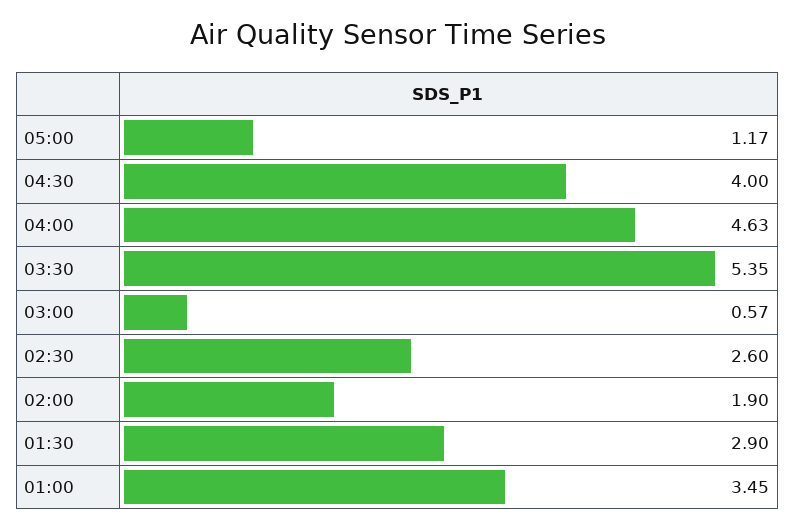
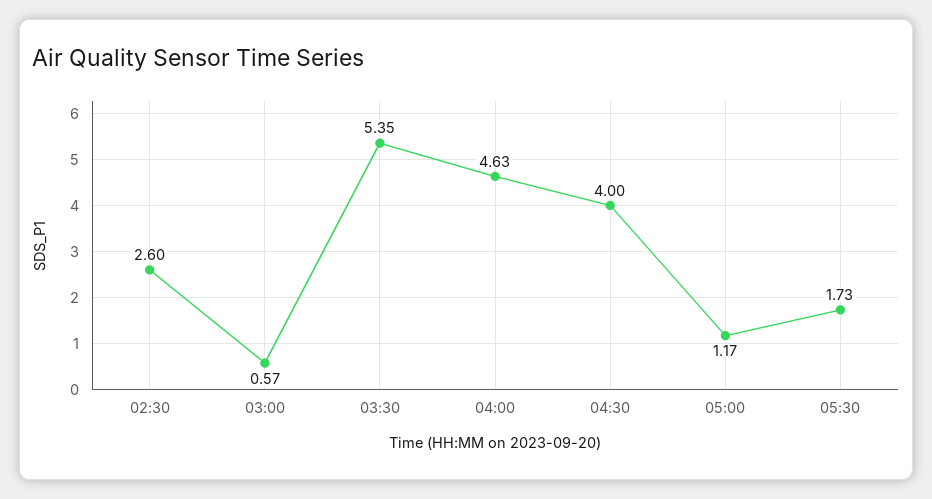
02:00: 1.9 -> none
01:30: 2.9 -> none
01:00: 3.45 -> none
05:30: none -> 1.73

